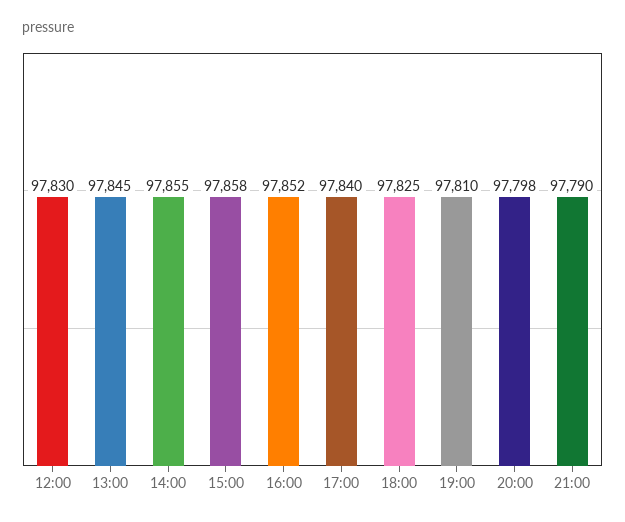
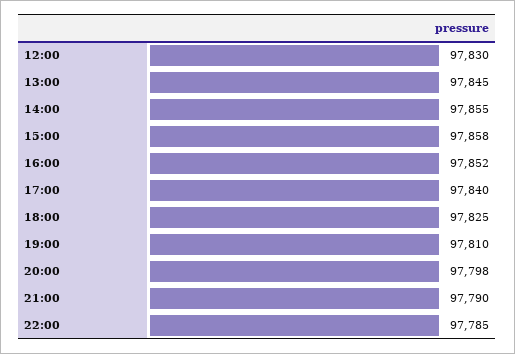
22:00: none -> 97785

